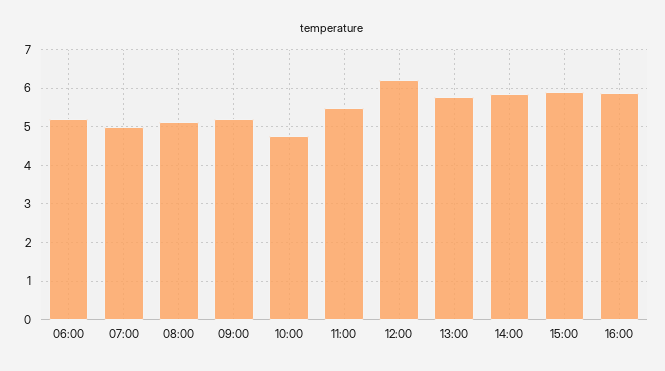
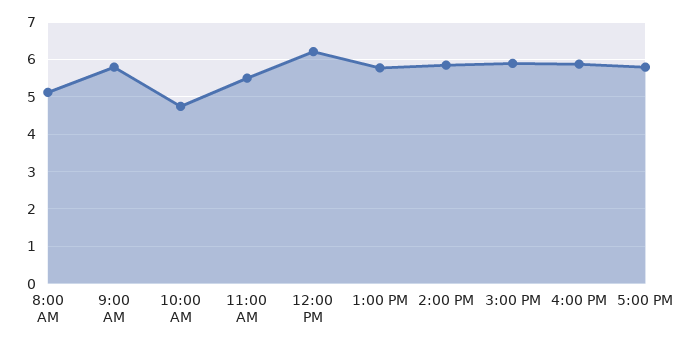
06:00: 5.2 -> none
07:00: 5 -> none
09:00: 5.2 -> 5.8
5:00 PM: none -> 5.8

